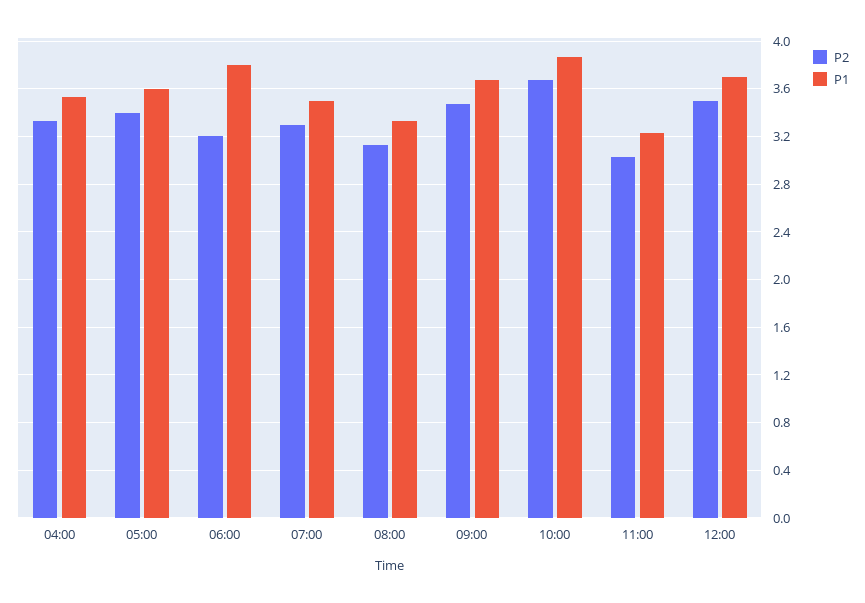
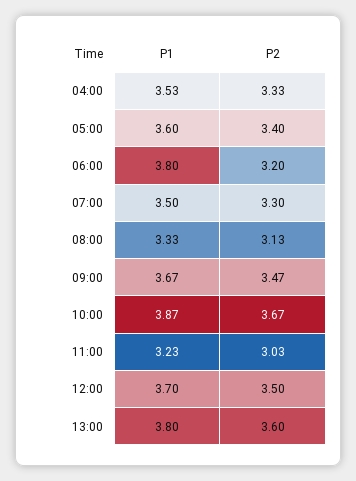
P1, 13:00: none -> 3.8
P2, 13:00: none -> 3.6

